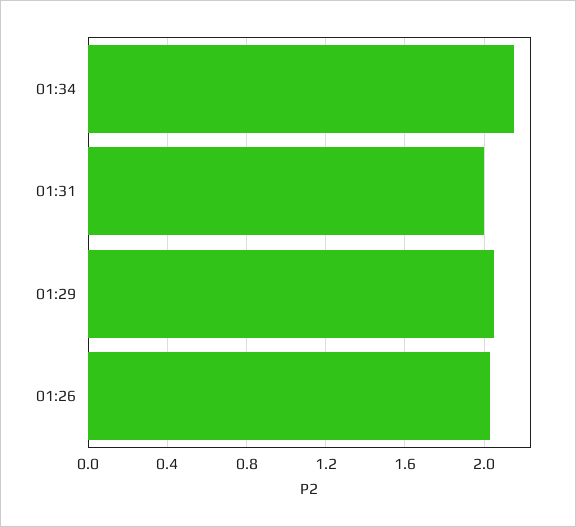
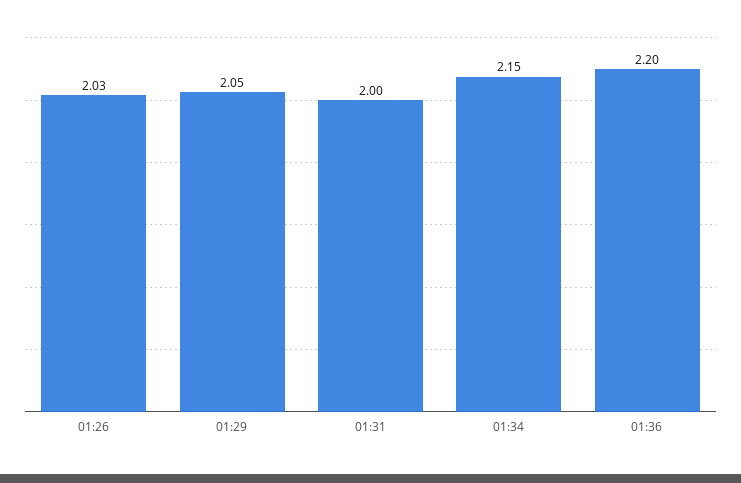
01:36: none -> 2.2

